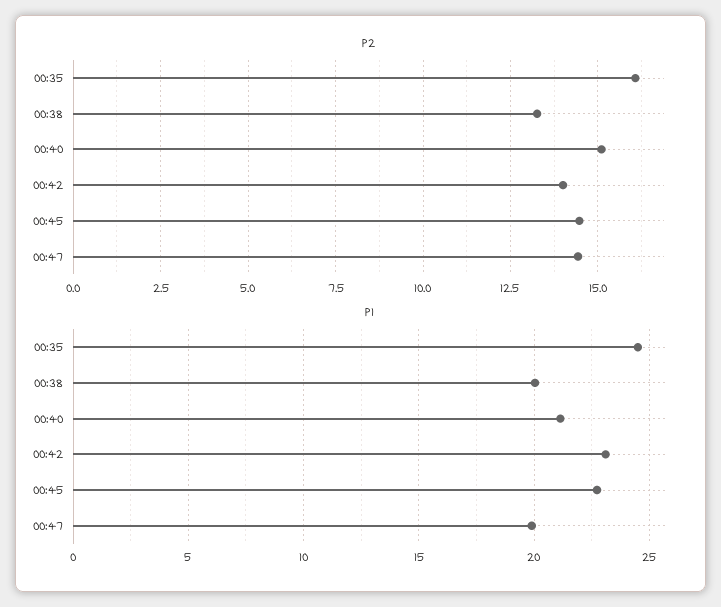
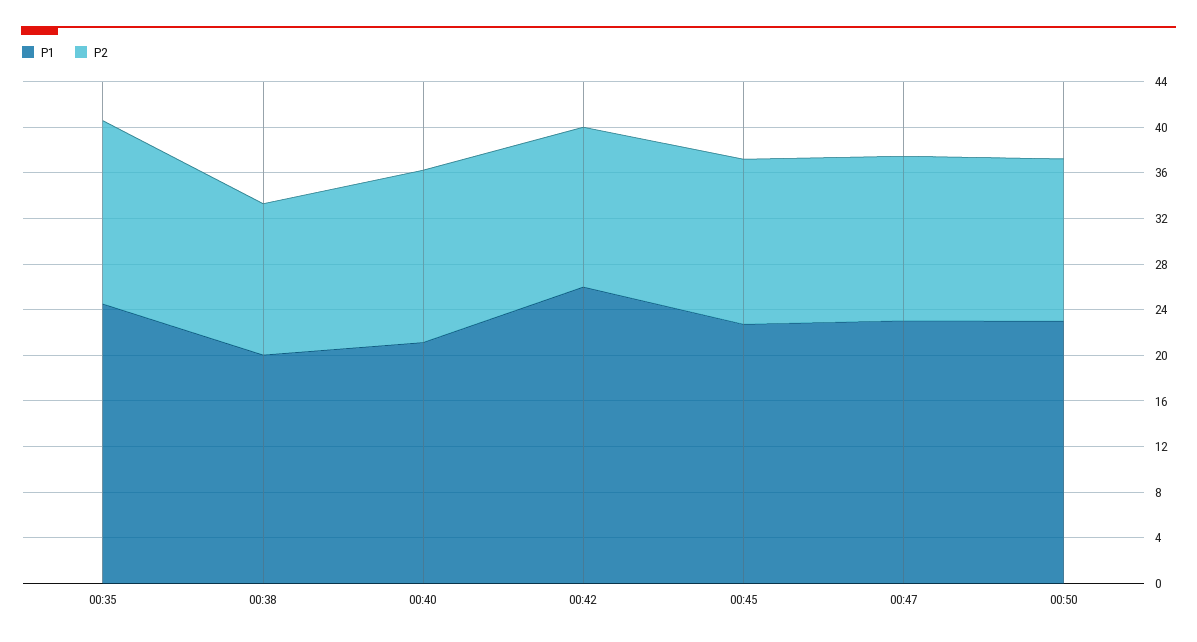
P1, 00:42: 23 -> 26
P1, 00:47: 20 -> 23
P1, 00:50: none -> 23
P2, 00:50: none -> 14

